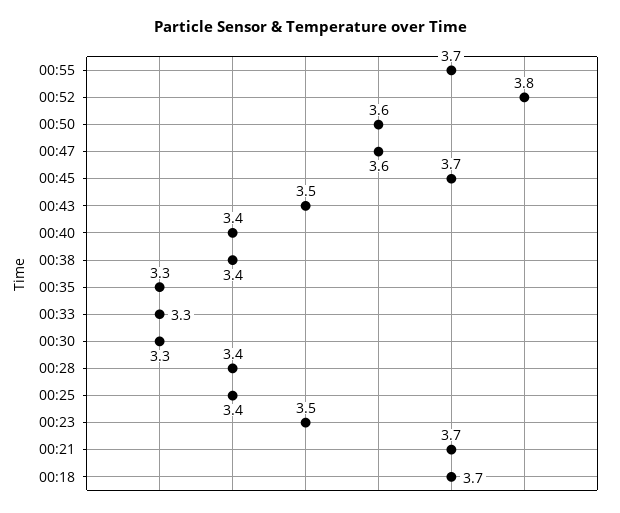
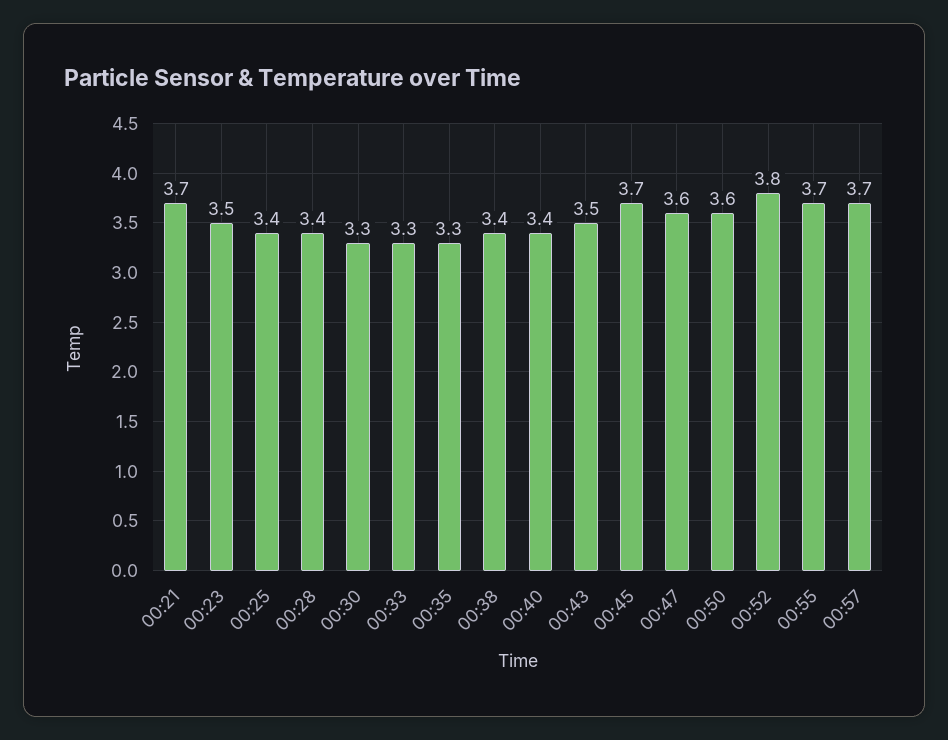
00:18: 3.7 -> none
00:57: none -> 3.7

